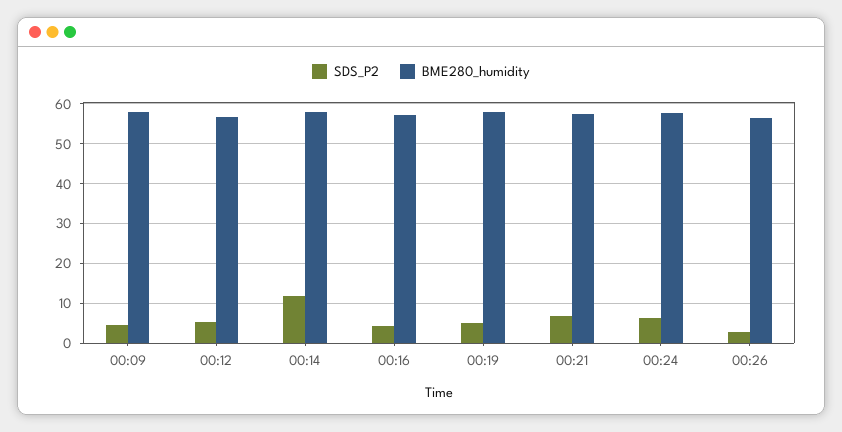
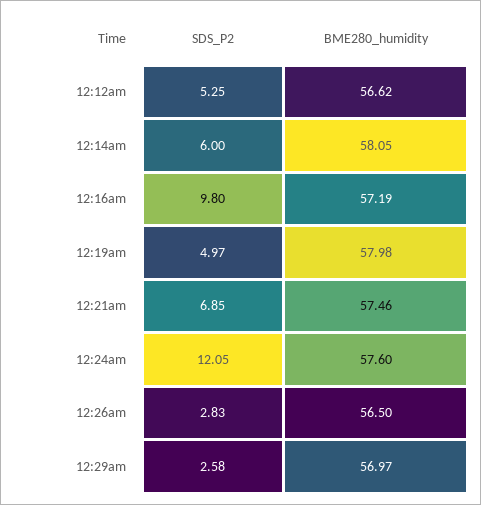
SDS_P2, 00:09: 4 -> none
BME280_humidity, 00:09: 58 -> none
SDS_P2, 00:14: 12 -> 6
SDS_P2, 00:16: 4 -> 9.8
SDS_P2, 00:24: 6 -> 12.05
SDS_P2, 12:29am: none -> 2.58
BME280_humidity, 12:29am: none -> 56.97

